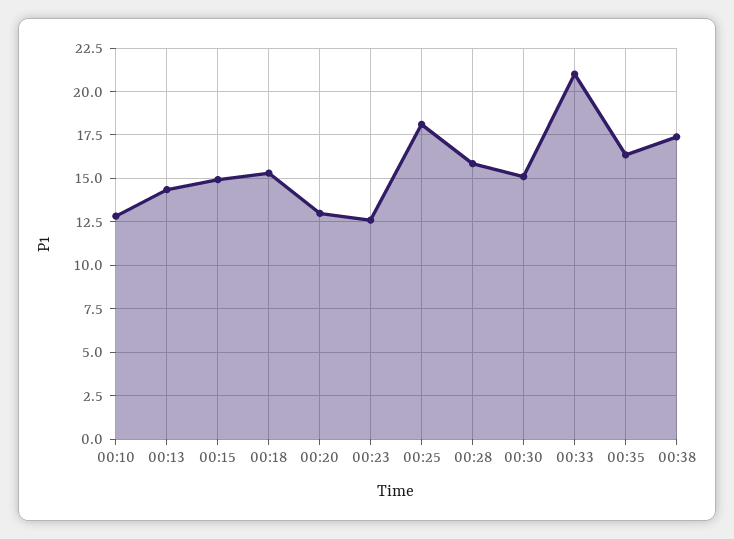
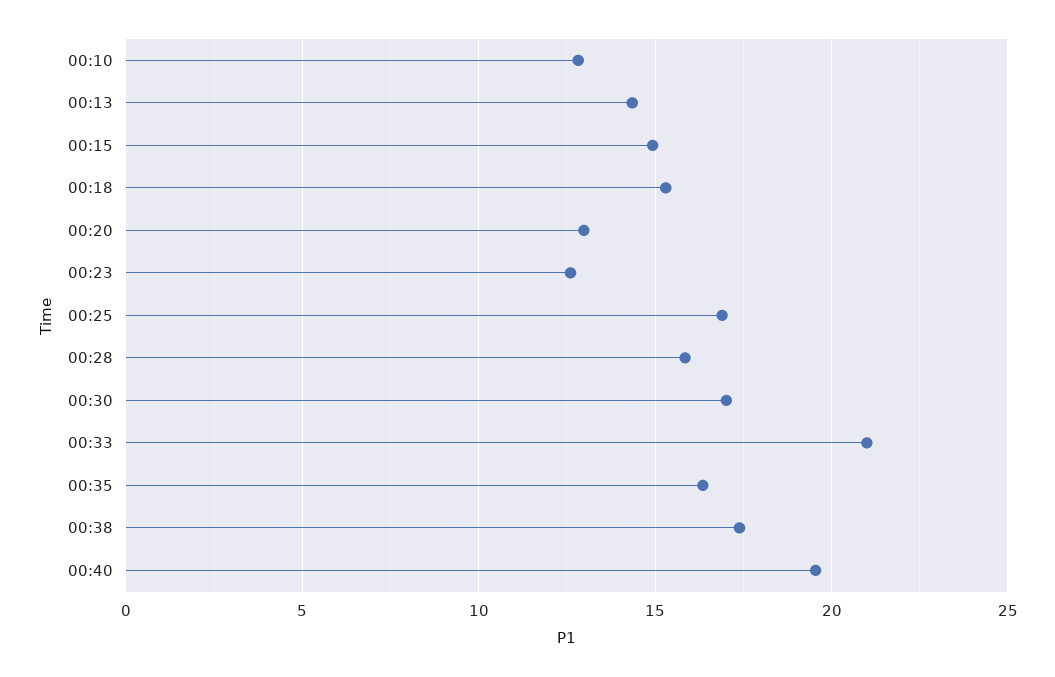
00:25: 18 -> 17
00:30: 15 -> 17
00:40: none -> 19.5

